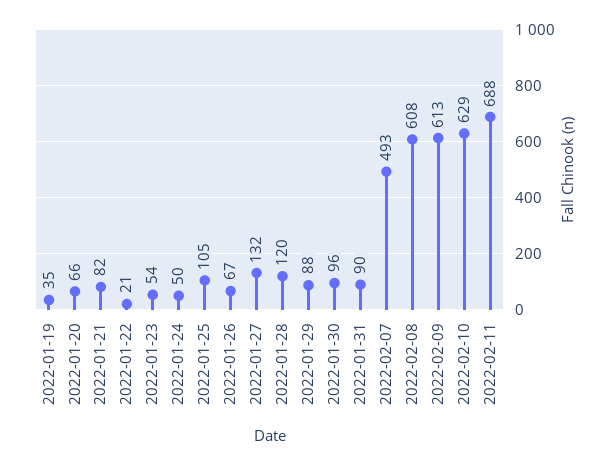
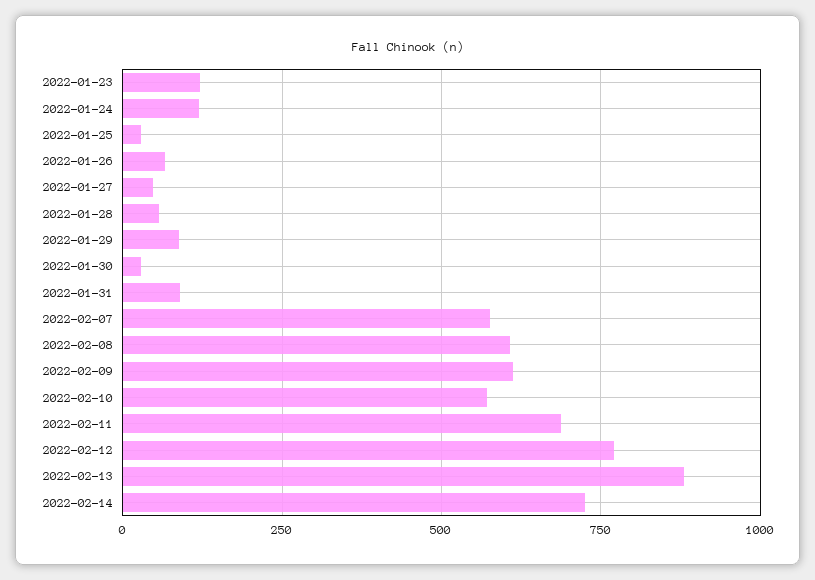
2022-01-19: 35 -> none
2022-01-20: 66 -> none
2022-01-21: 82 -> none
2022-01-22: 21 -> none
2022-01-23: 54 -> 125
2022-01-24: 50 -> 125
2022-01-25: 105 -> 25
2022-01-27: 132 -> 50
2022-01-28: 120 -> 50
2022-01-30: 96 -> 25
2022-02-07: 493 -> 575
2022-02-10: 629 -> 575
2022-02-12: none -> 775
2022-02-13: none -> 875
2022-02-14: none -> 725

